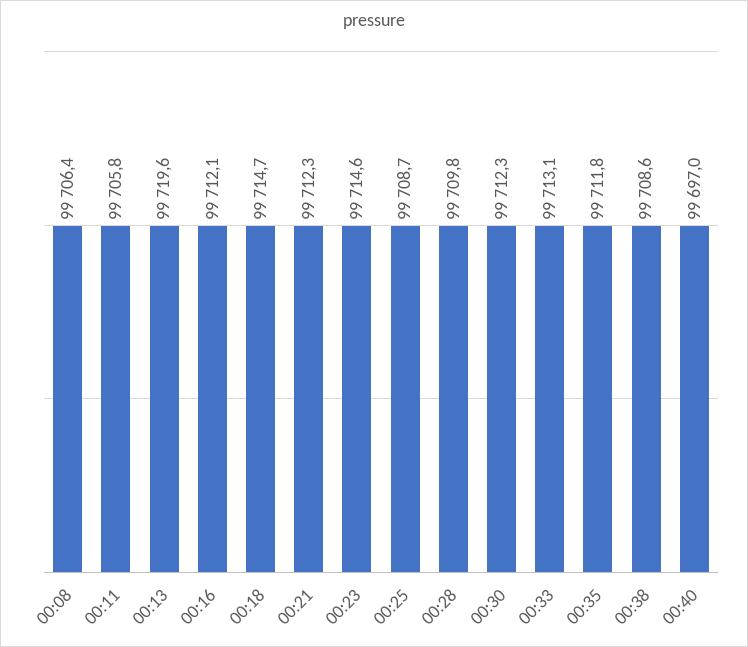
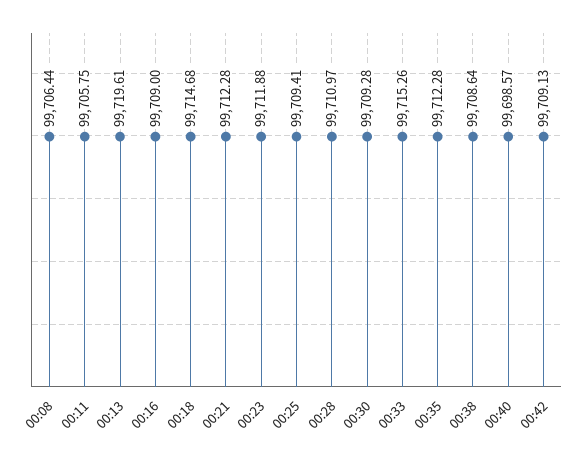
00:16: 99712.1 -> 99709
00:23: 99714.6 -> 99711.88
00:25: 99708.7 -> 99709.41
00:28: 99709.8 -> 99710.97
00:30: 99712.3 -> 99709.28
00:33: 99713.1 -> 99715.26
00:35: 99711.8 -> 99712.28
00:40: 99697 -> 99698.57
00:42: none -> 99709.13

